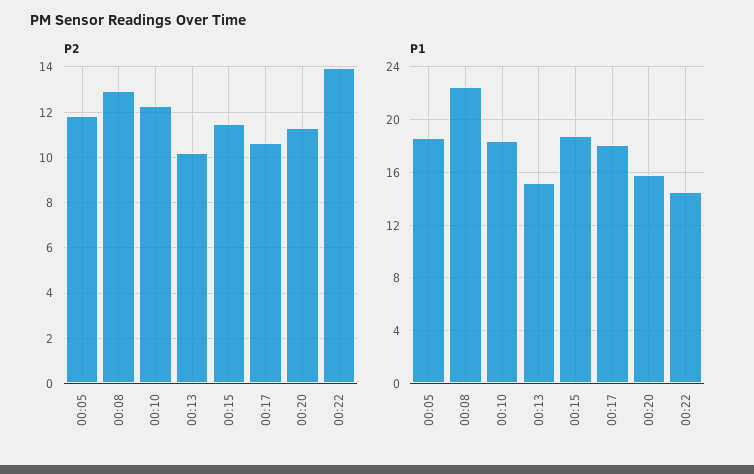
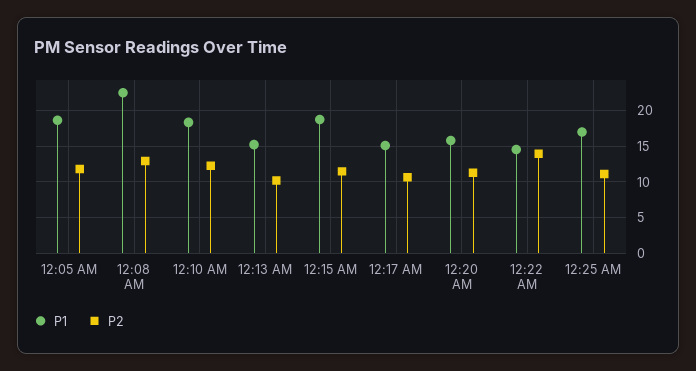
P1, 00:17: 18 -> 15
P1, 12:25 AM: none -> 17
P2, 12:25 AM: none -> 11

